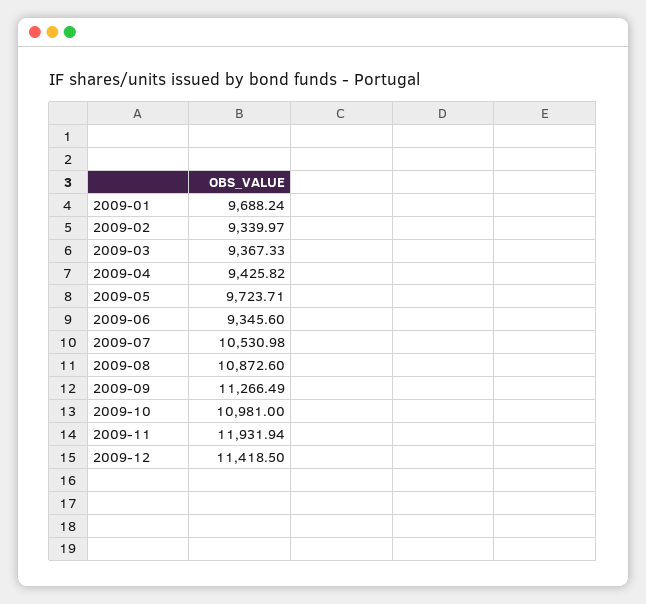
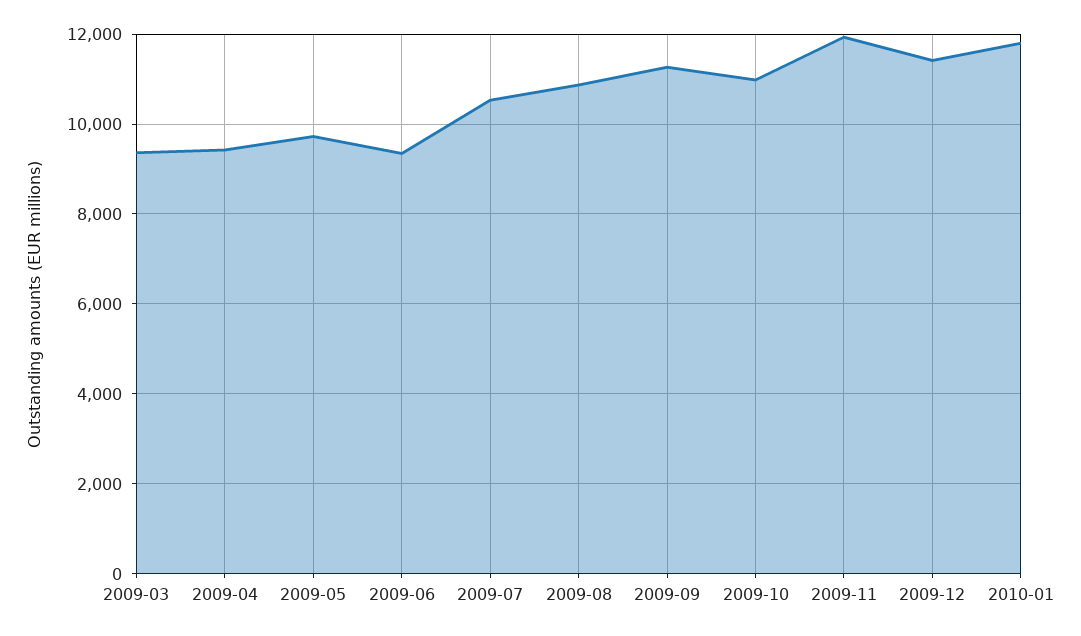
2009-01: 9688.24 -> none
2009-02: 9339.97 -> none
2010-01: none -> 11800

